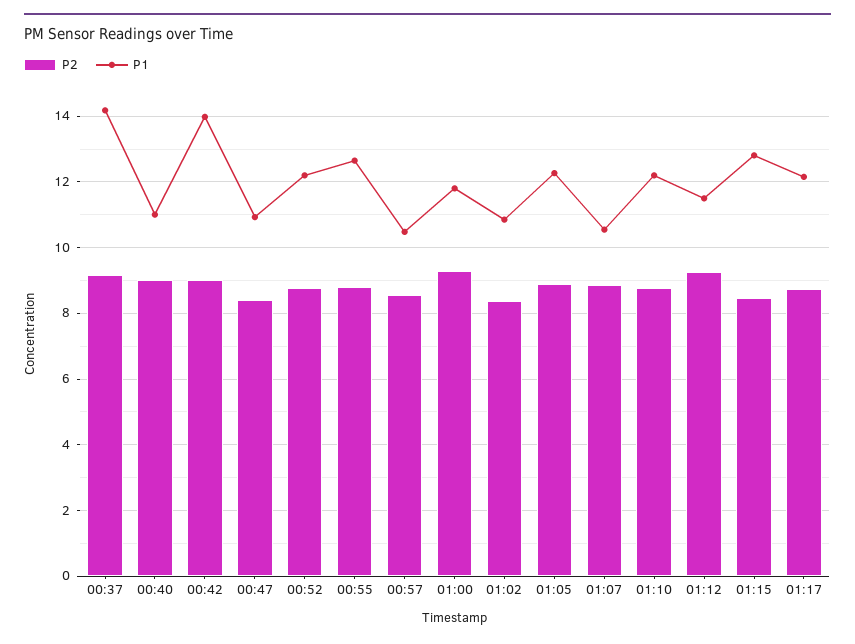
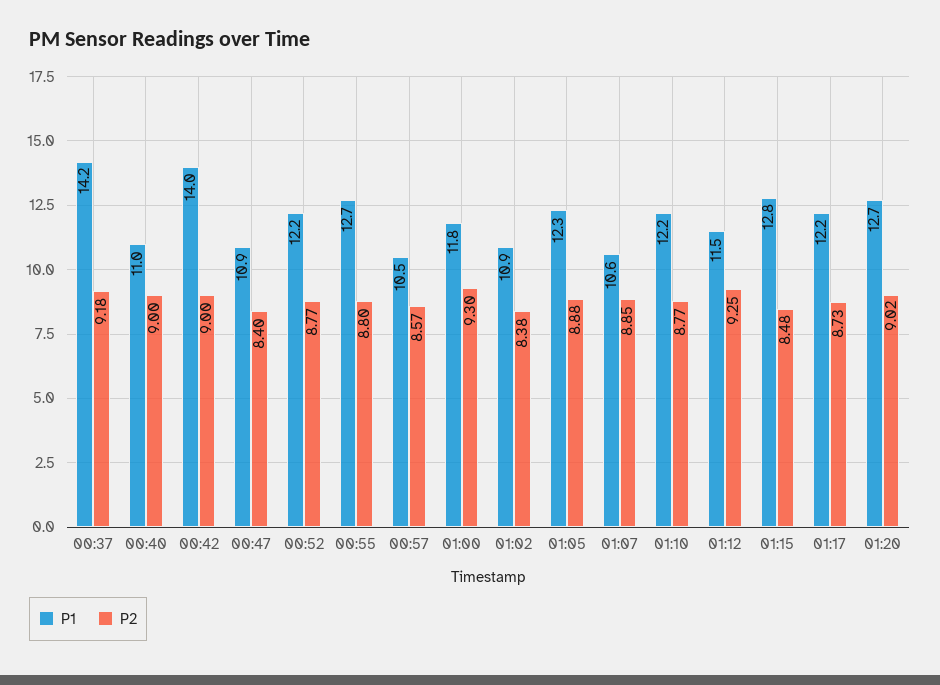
P1, 01:20: none -> 12.7
P2, 01:20: none -> 9.02

